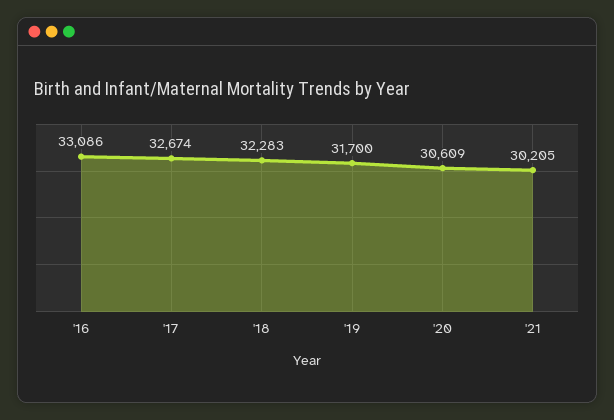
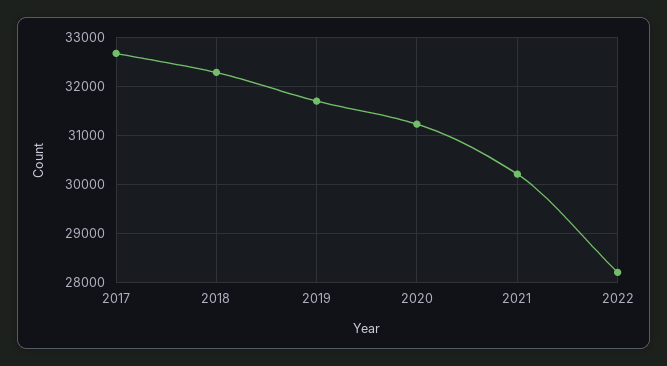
'16: 33086 -> none
'20: 30609 -> 31200
2022: none -> 28200

